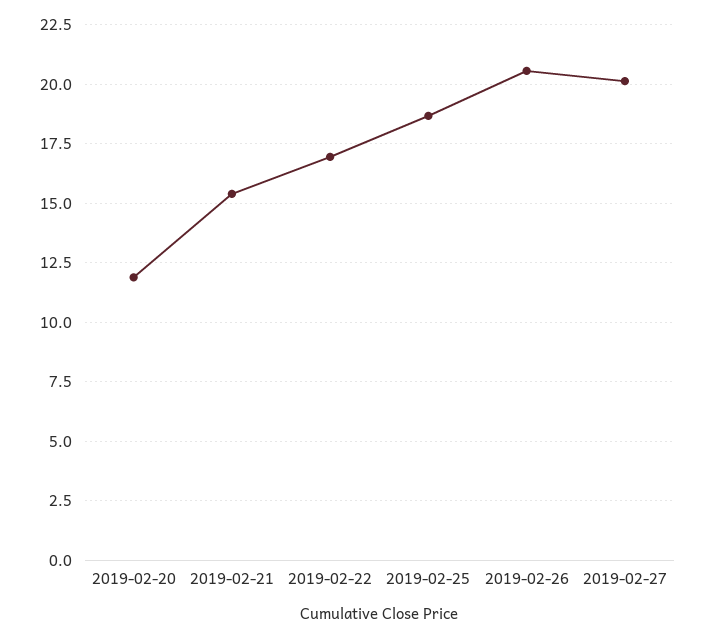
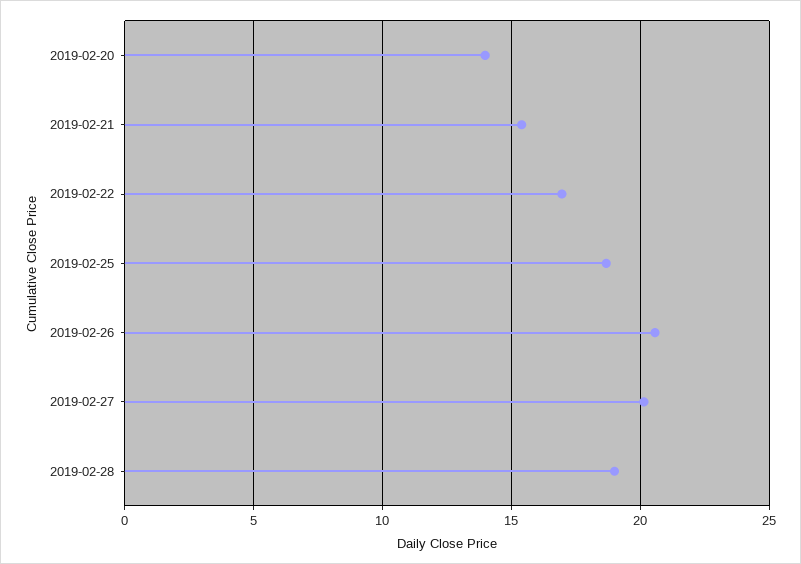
2019-02-20: 12 -> 14
2019-02-28: none -> 19

